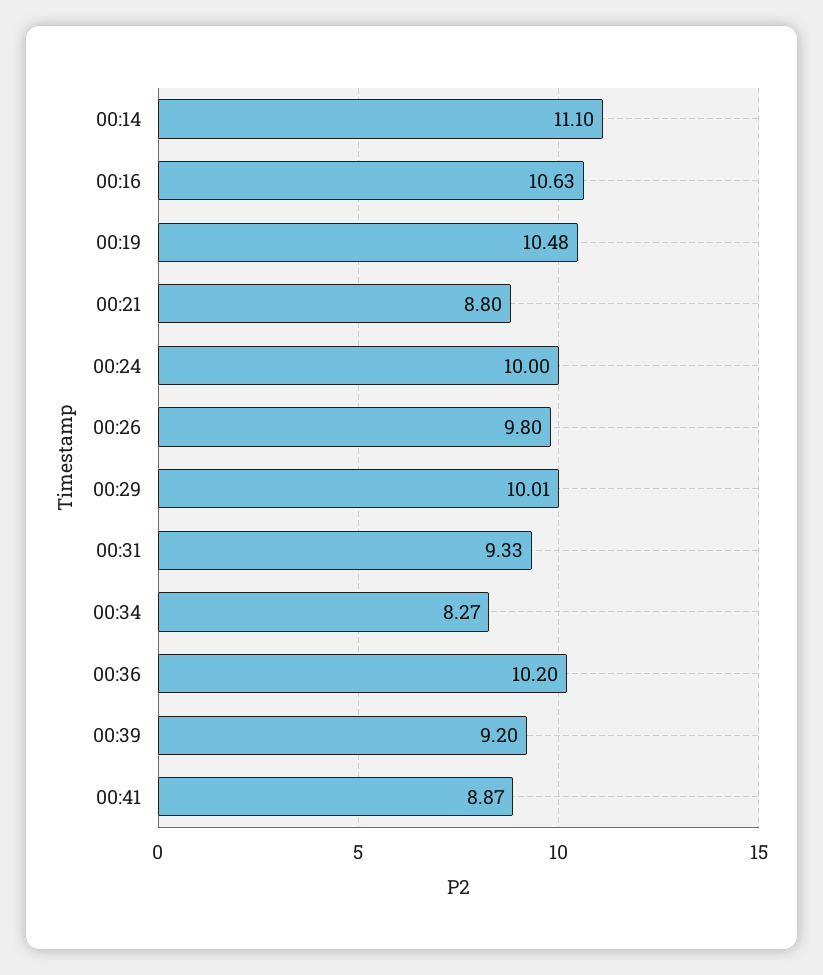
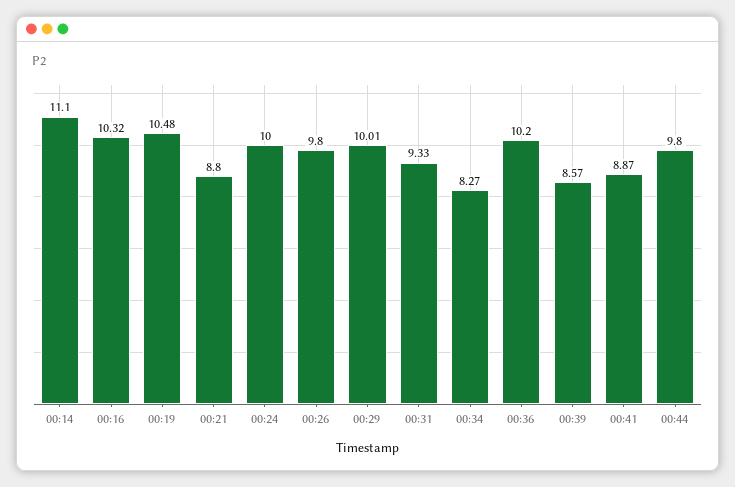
00:16: 10.63 -> 10.32
00:39: 9.2 -> 8.57
00:44: none -> 9.8

